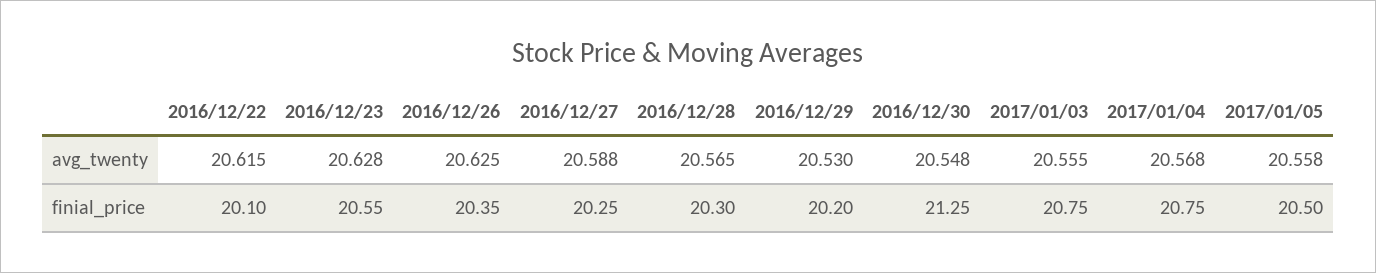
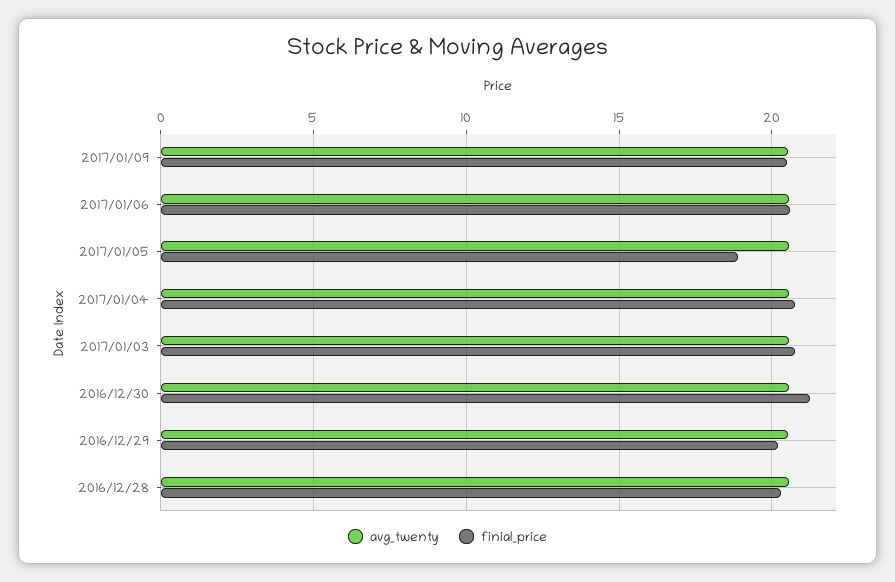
avg_twenty, 2016/12/22: 20.615 -> none
avg_twenty, 2016/12/23: 20.628 -> none
avg_twenty, 2016/12/26: 20.625 -> none
avg_twenty, 2016/12/27: 20.588 -> none
finial_price, 2016/12/22: 20.1 -> none
finial_price, 2016/12/23: 20.55 -> none
finial_price, 2016/12/26: 20.35 -> none
finial_price, 2016/12/27: 20.25 -> none
finial_price, 2017/01/05: 20.5 -> 19
avg_twenty, 2017/01/09: none -> 20.5
finial_price, 2017/01/09: none -> 20.5
avg_twenty, 2017/01/06: none -> 20.5
finial_price, 2017/01/06: none -> 20.5

